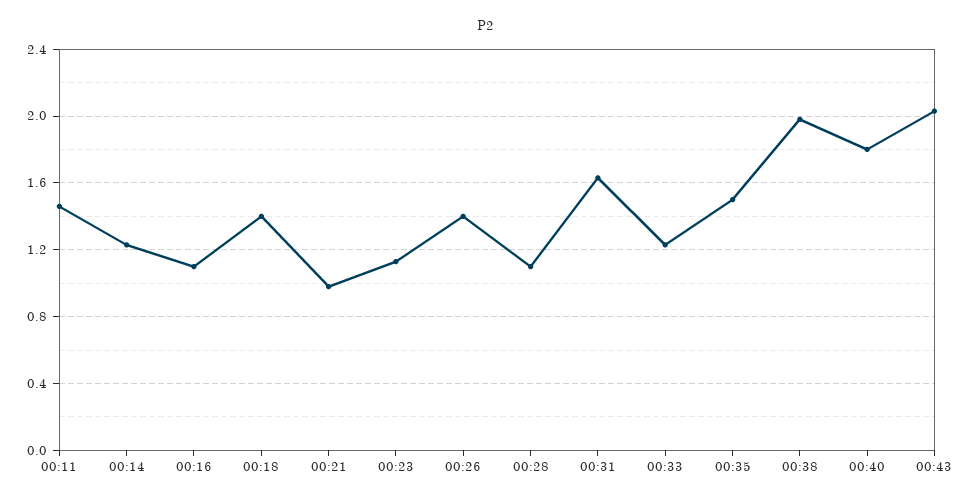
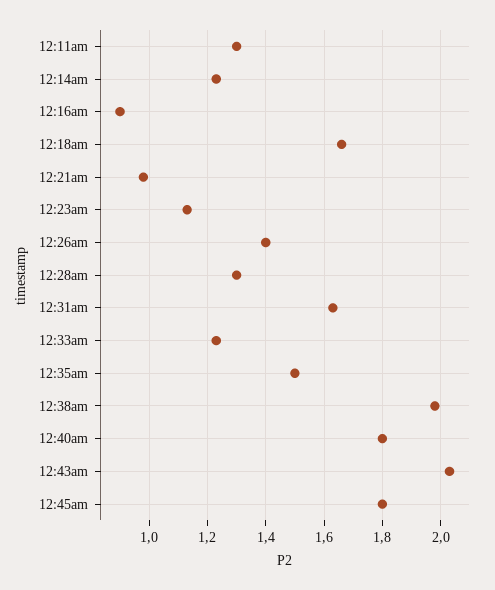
00:11: 1.45 -> 1.3
00:16: 1.1 -> 0.9
00:18: 1.4 -> 1.65
00:28: 1.1 -> 1.3
12:45am: none -> 1.8

